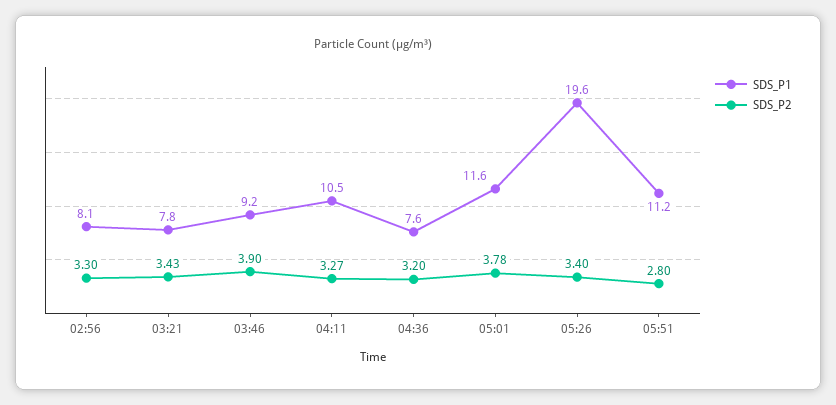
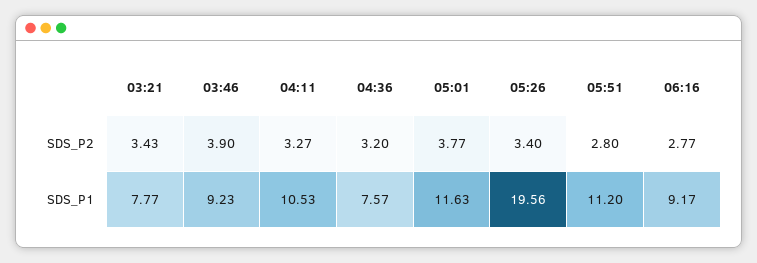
SDS_P1, 02:56: 8.1 -> none
SDS_P2, 02:56: 3.3 -> none
SDS_P2, 05:01: 3.78 -> 3.77
SDS_P2, 06:16: none -> 2.77
SDS_P1, 06:16: none -> 9.17

